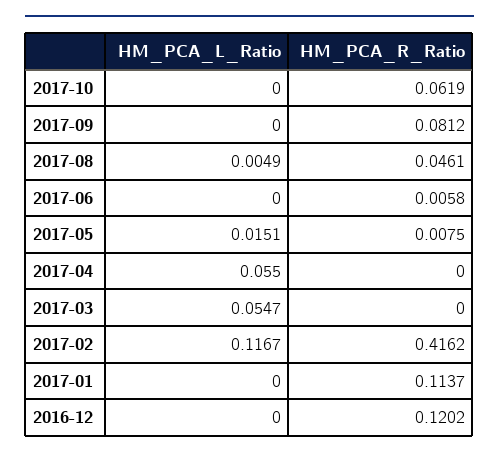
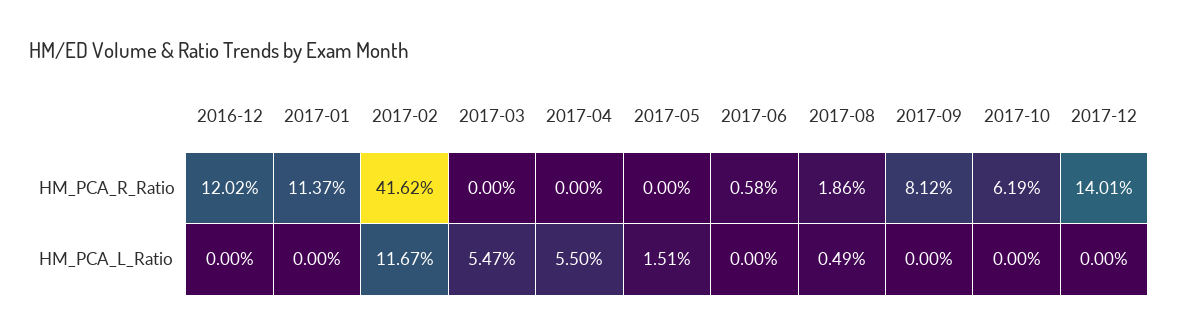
HM_PCA_R_Ratio, 2017-08: 0.0461 -> 0.0186
HM_PCA_R_Ratio, 2017-05: 0.0075 -> 0
HM_PCA_R_Ratio, 2017-12: none -> 0.1401
HM_PCA_L_Ratio, 2017-12: none -> 0

